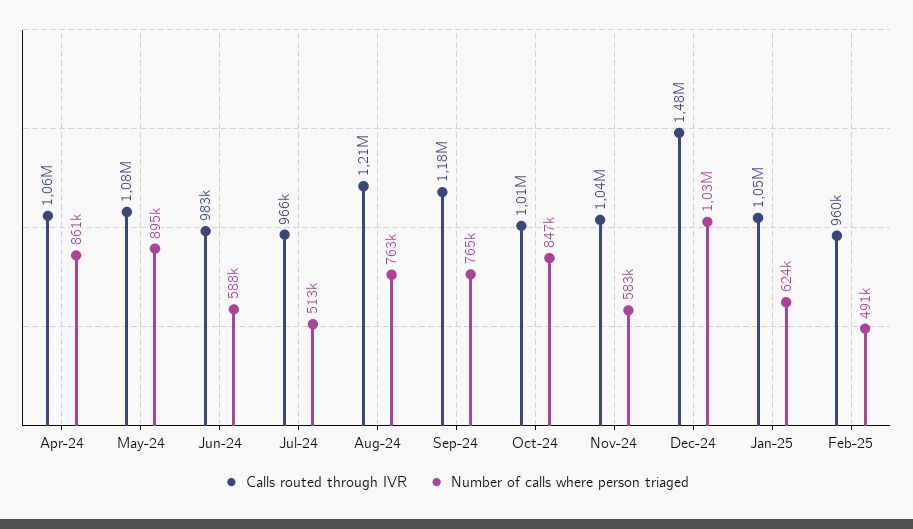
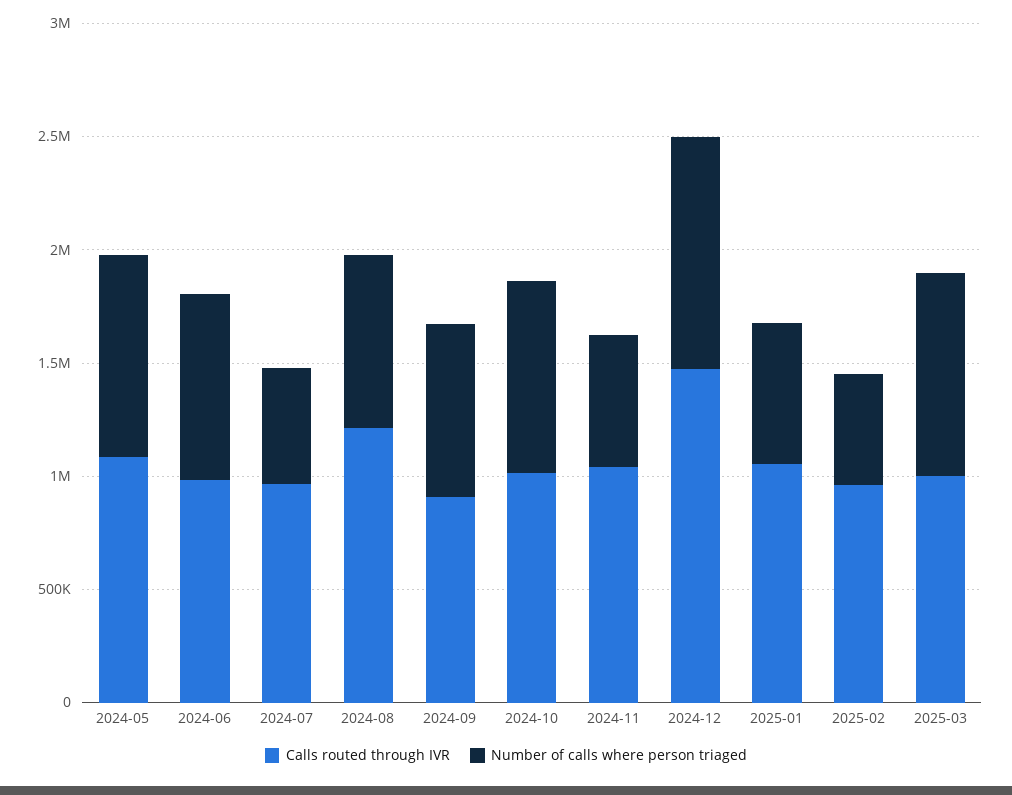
Calls routed through IVR, Apr-24: 1060000 -> none
Number of calls where person triaged, Apr-24: 861000 -> none
Number of calls where person triaged, Jun-24: 588000 -> 800000
Calls routed through IVR, Sep-24: 1180000 -> 900000
Calls routed through IVR, 2025-03: none -> 1000000
Number of calls where person triaged, 2025-03: none -> 900000

